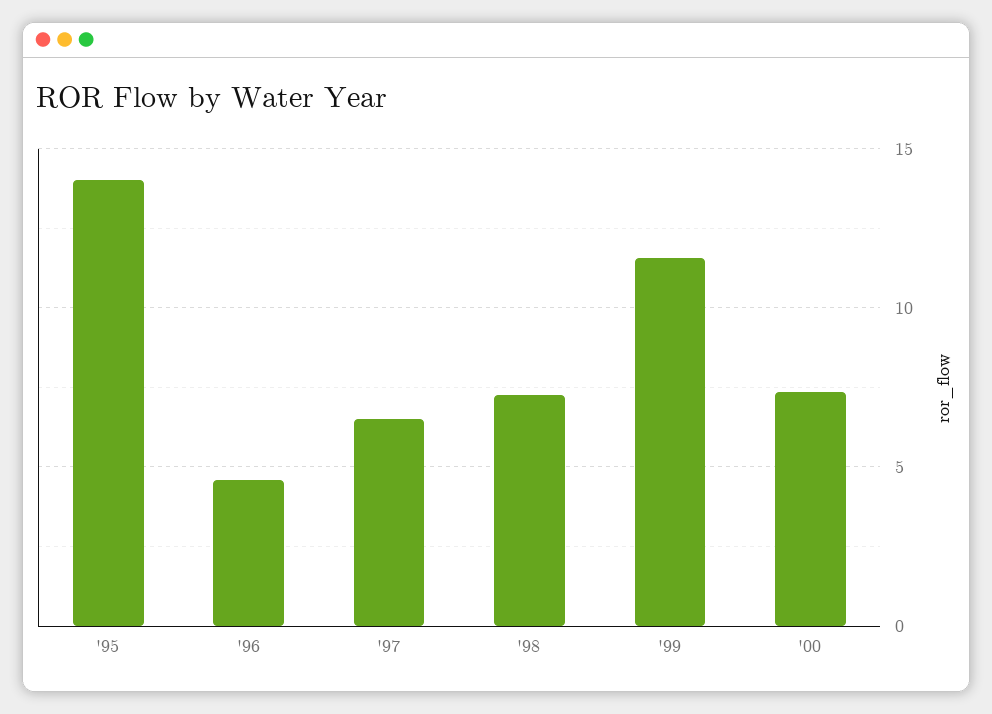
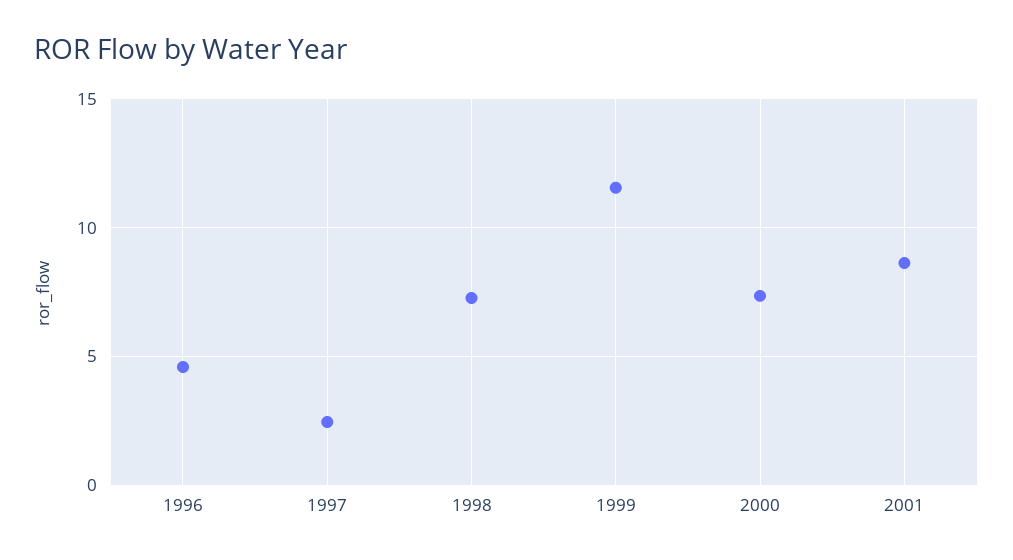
'95: 14 -> none
'97: 6.5 -> 2.5
2001: none -> 8.5

